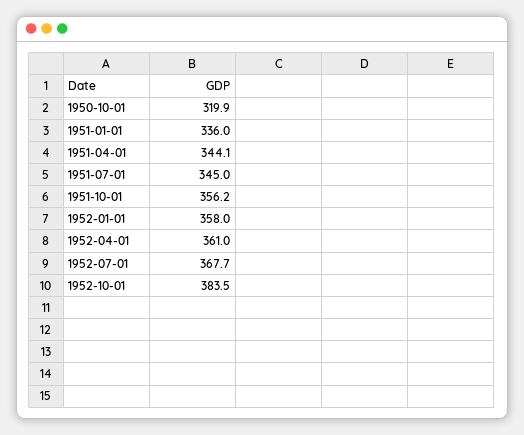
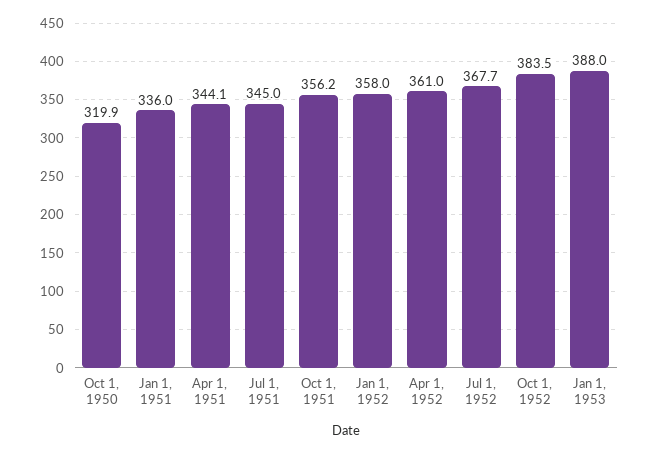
Jan 1, 1953: none -> 388

